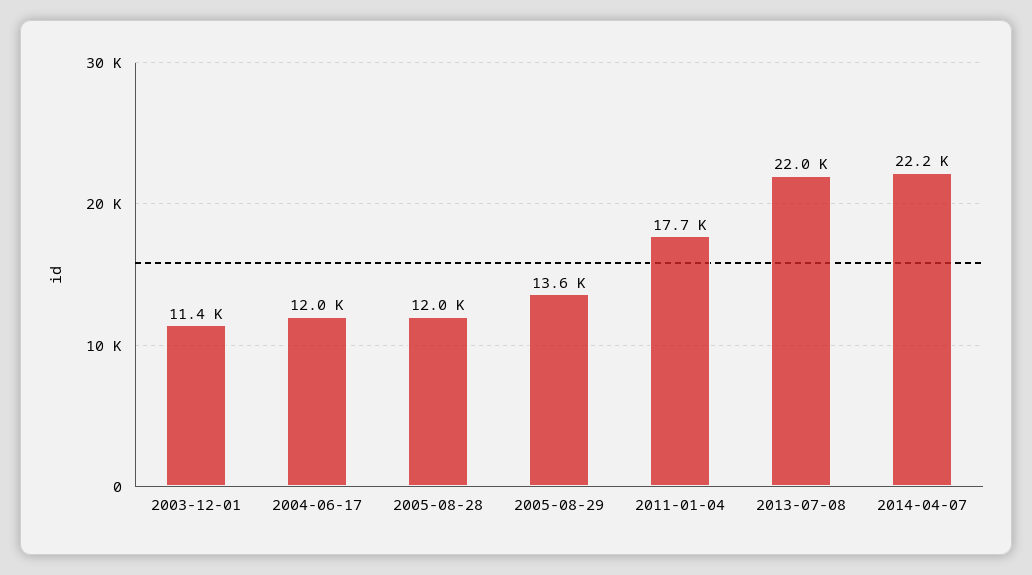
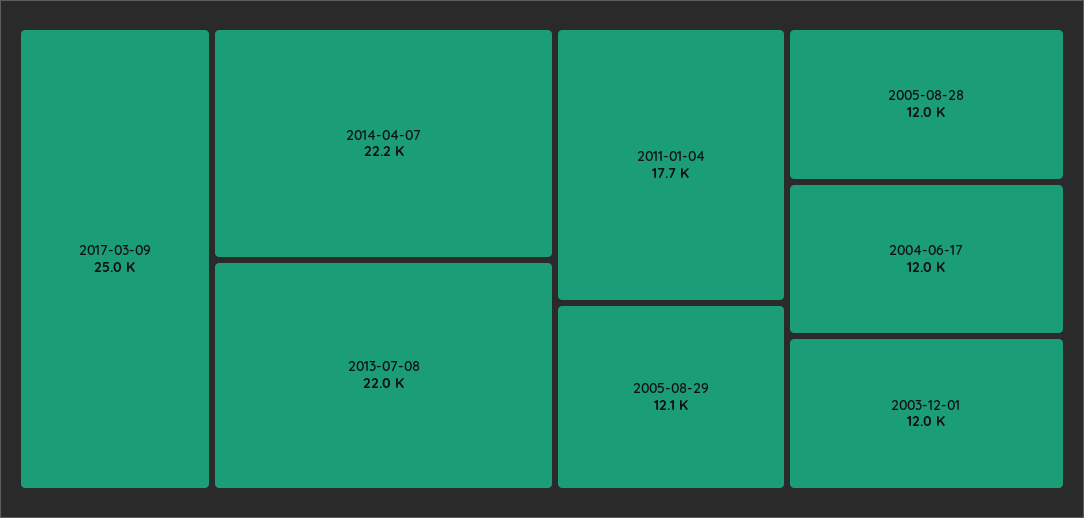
2003-12-01: 11400 -> 12000
2005-08-29: 13600 -> 12100
2017-03-09: none -> 25000

